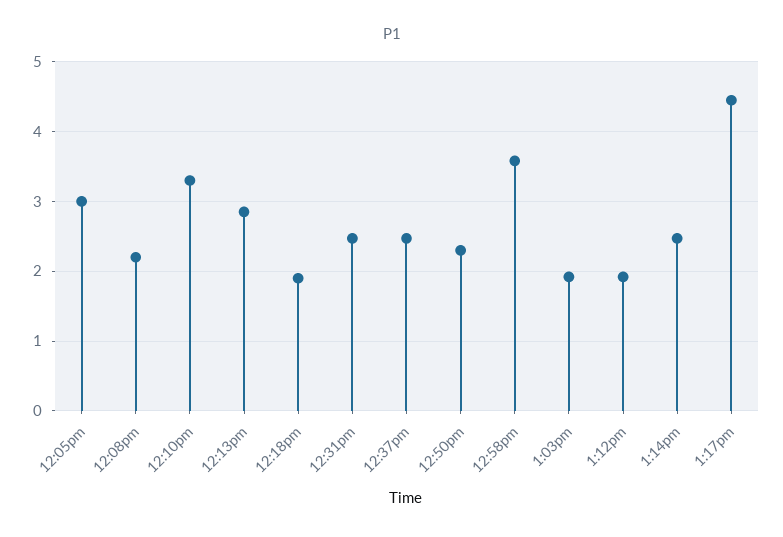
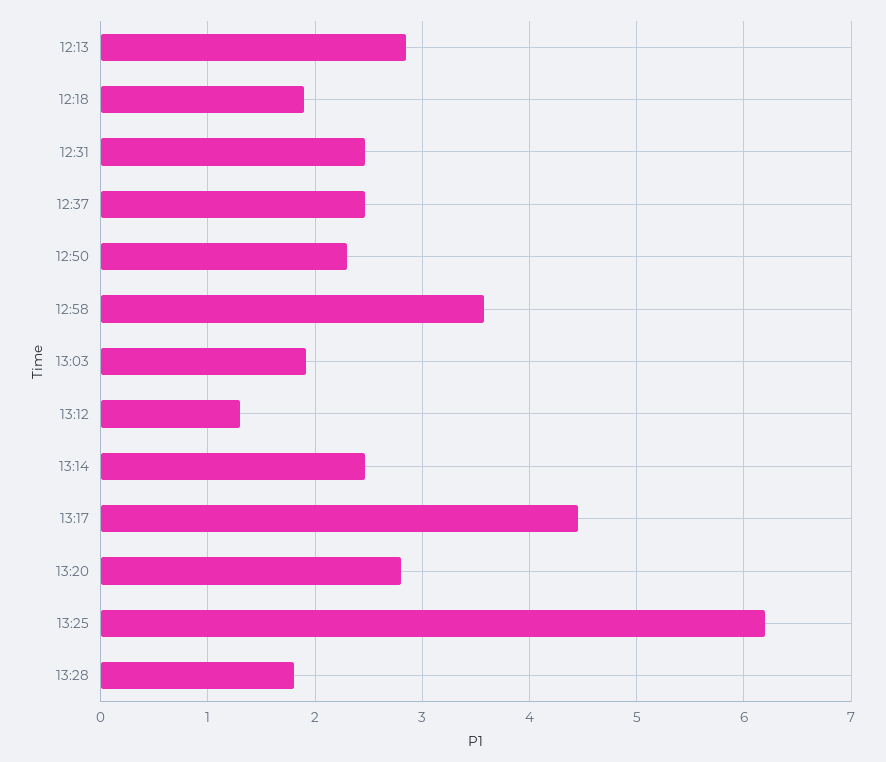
12:05pm: 3 -> none
12:08pm: 2.2 -> none
12:10pm: 3.3 -> none
1:12pm: 1.9 -> 1.3
13:20: none -> 2.8
13:25: none -> 6.2
13:28: none -> 1.8

